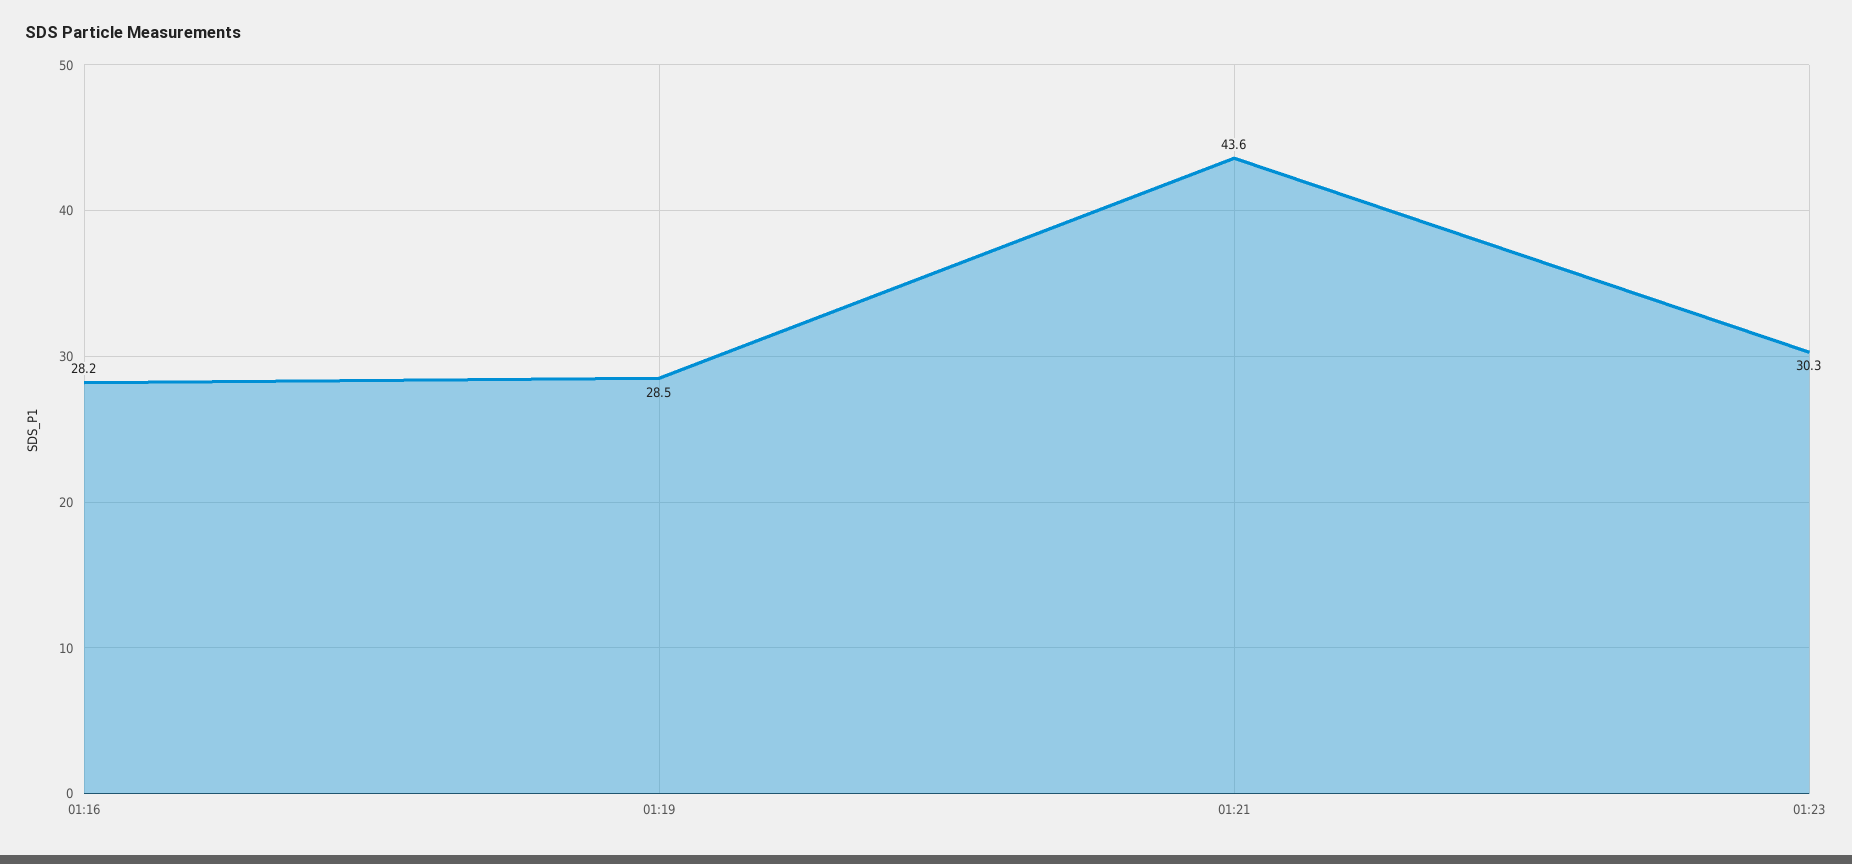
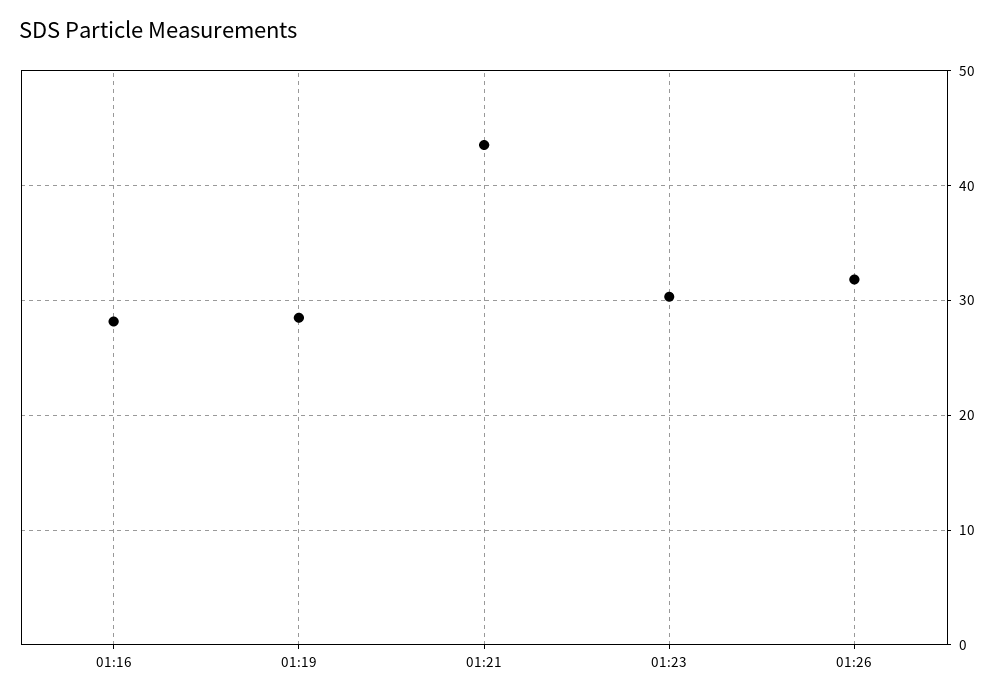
01:26: none -> 32

